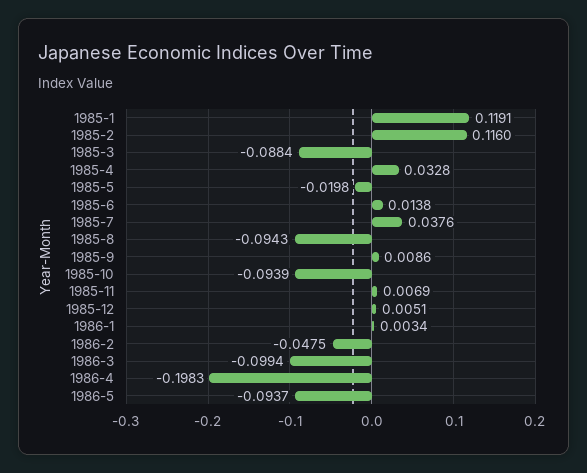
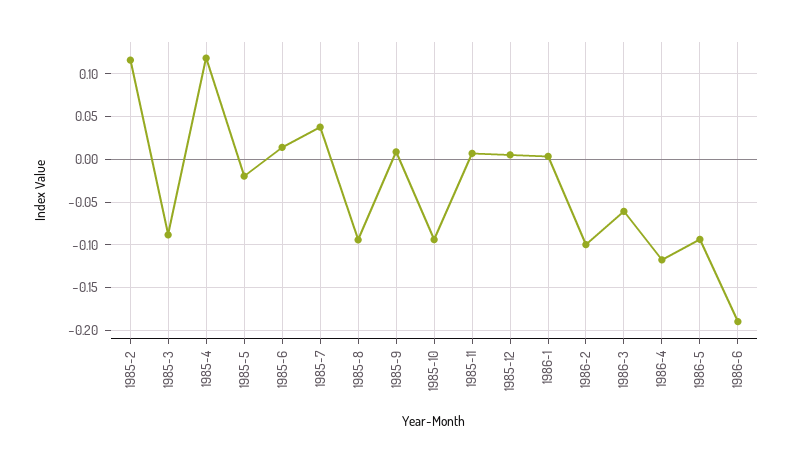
1985-1: 0.1191 -> none
1985-4: 0.0328 -> 0.12
1986-2: -0.0475 -> -0.1
1986-3: -0.0994 -> -0.06
1986-4: -0.1983 -> -0.12
1986-6: none -> -0.19

